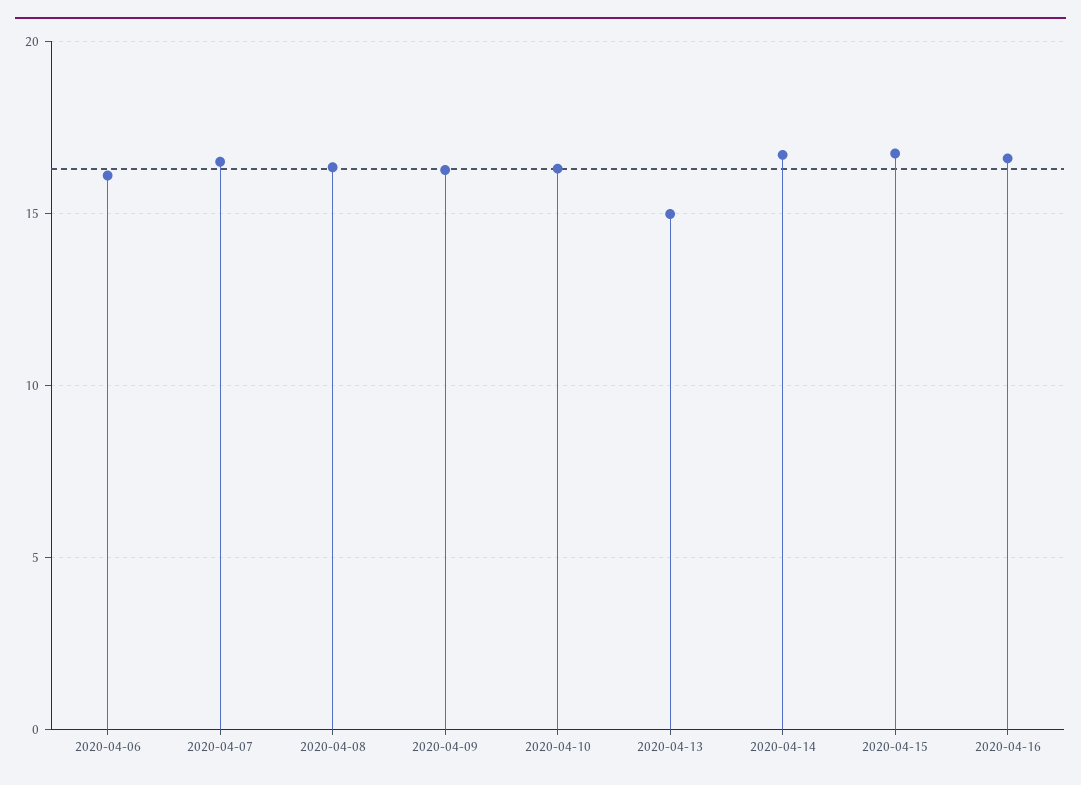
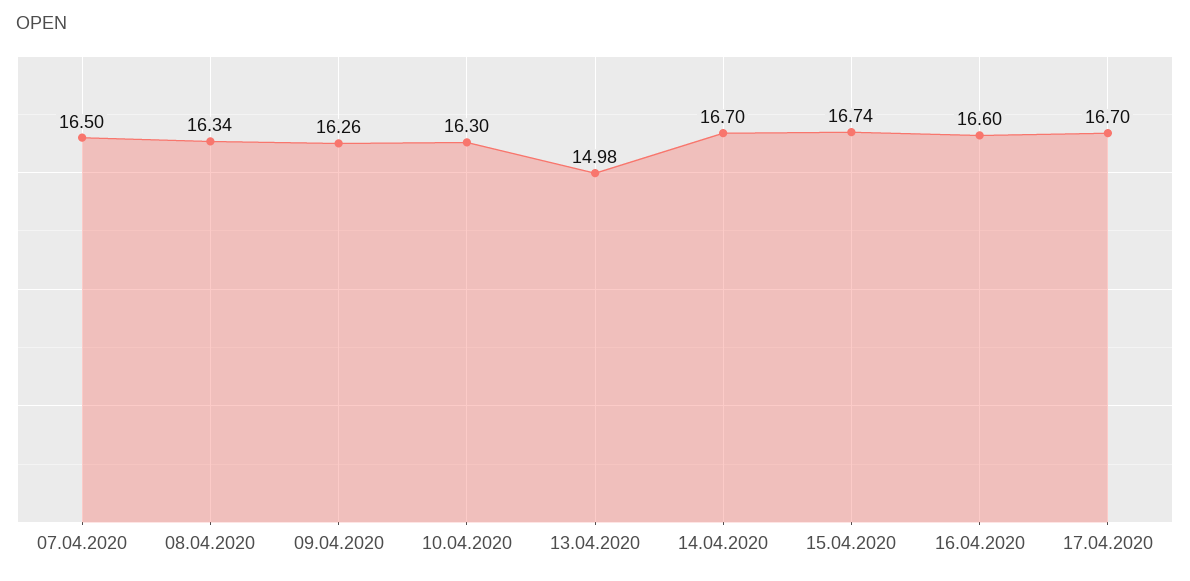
2020-04-06: 16 -> none
17.04.2020: none -> 16.7

